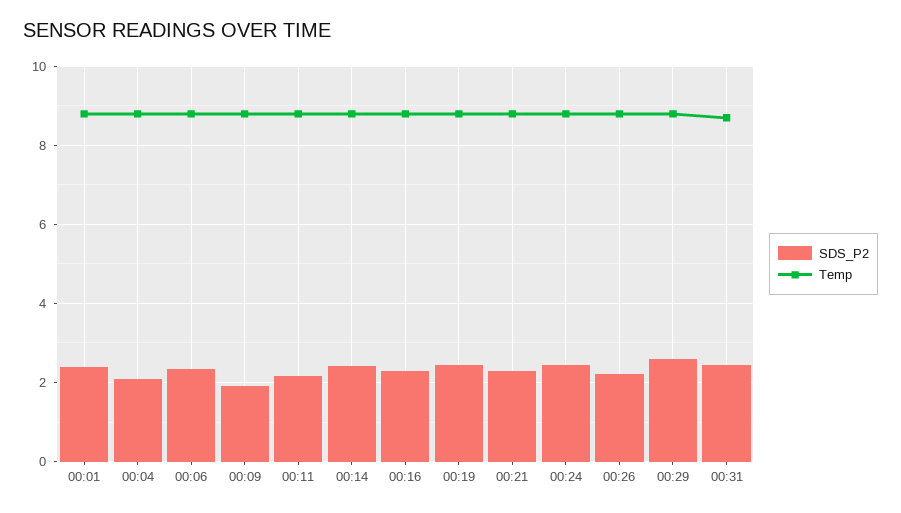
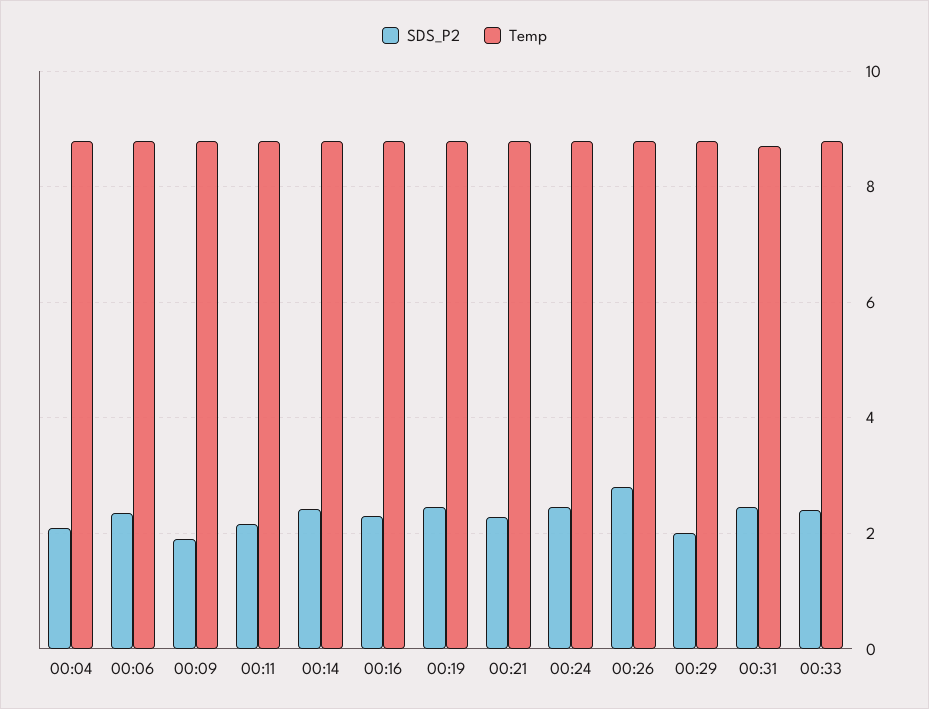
SDS_P2, 00:01: 2.4 -> none
Temp, 00:01: 8.8 -> none
SDS_P2, 00:26: 2.2 -> 2.8
SDS_P2, 00:29: 2.6 -> 2
SDS_P2, 00:33: none -> 2.4
Temp, 00:33: none -> 8.8

